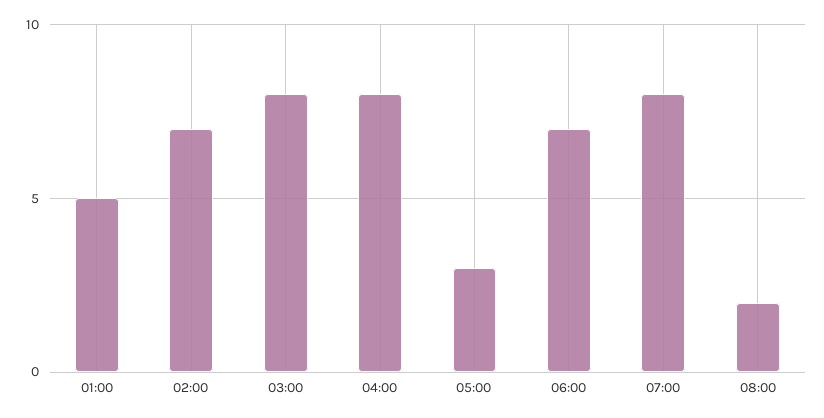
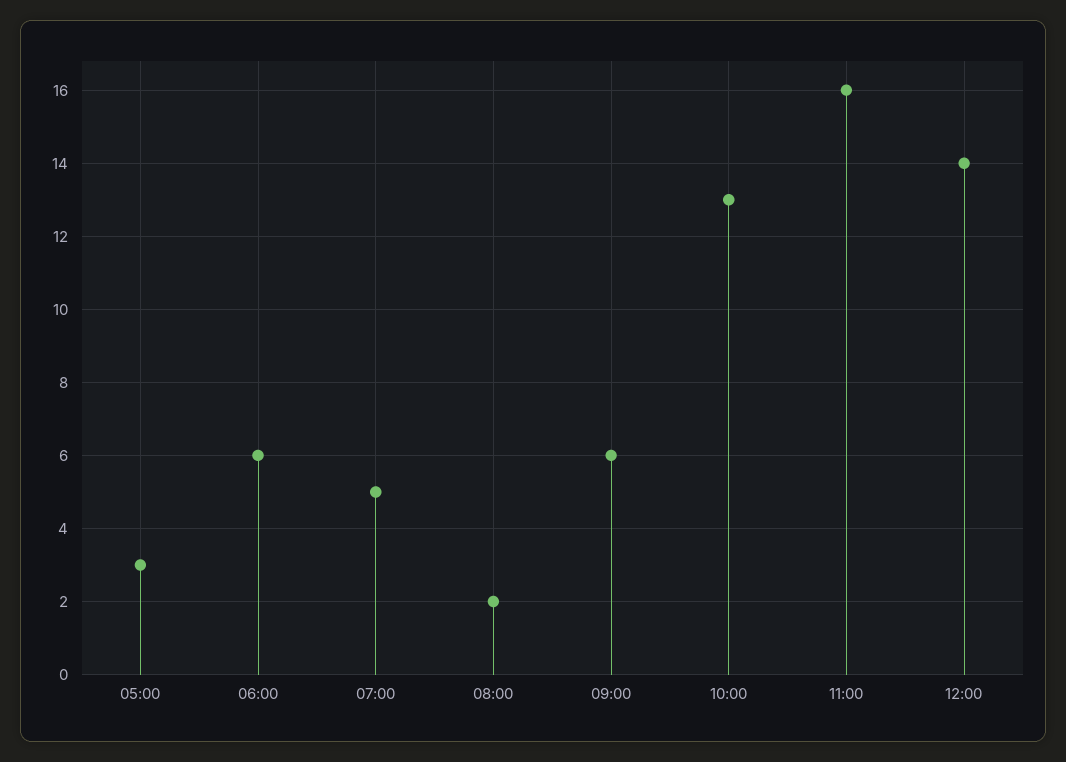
01:00: 5 -> none
02:00: 7 -> none
03:00: 8 -> none
04:00: 8 -> none
06:00: 7 -> 6
07:00: 8 -> 5
09:00: none -> 6
10:00: none -> 13
11:00: none -> 16
12:00: none -> 14

